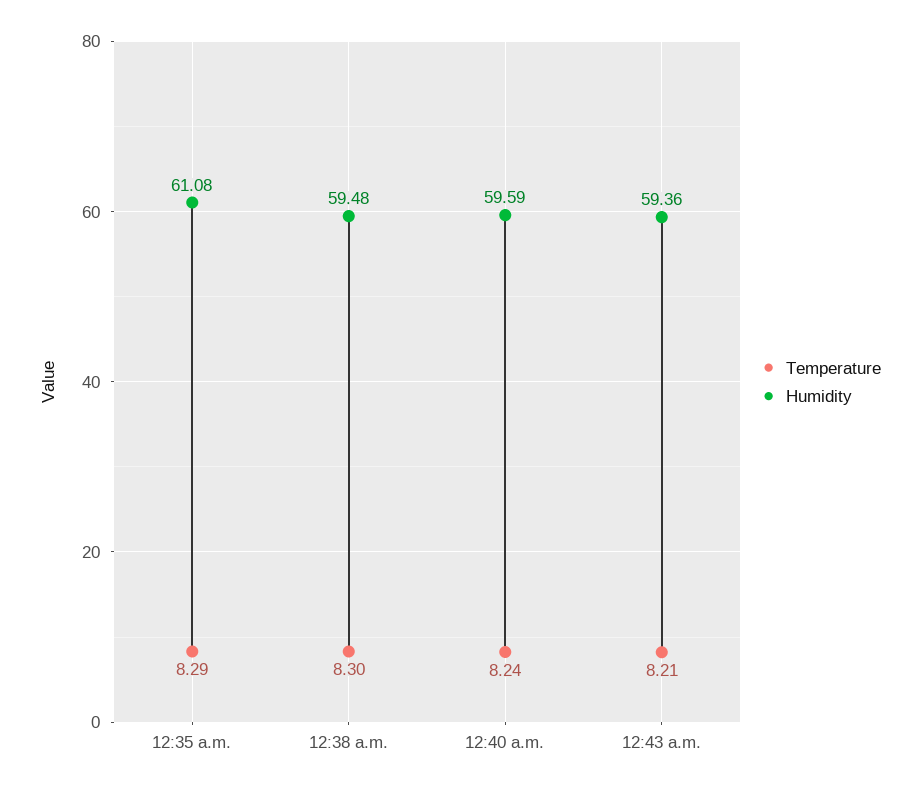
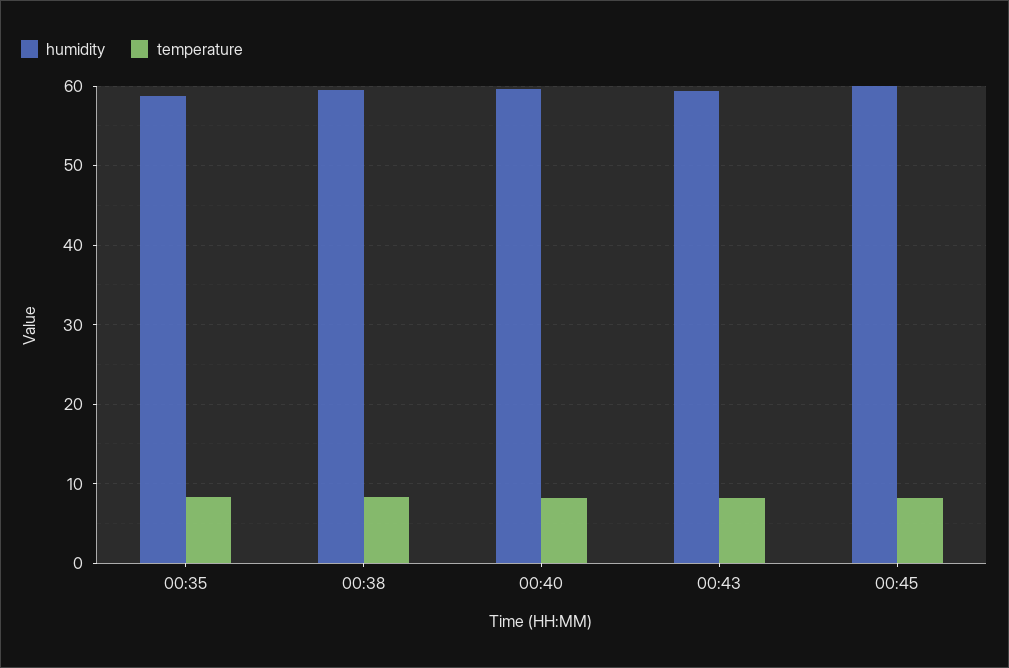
Humidity, 12:35 a.m.: 61.08 -> 59
Humidity, 00:45: none -> 60
Temperature, 00:45: none -> 8

